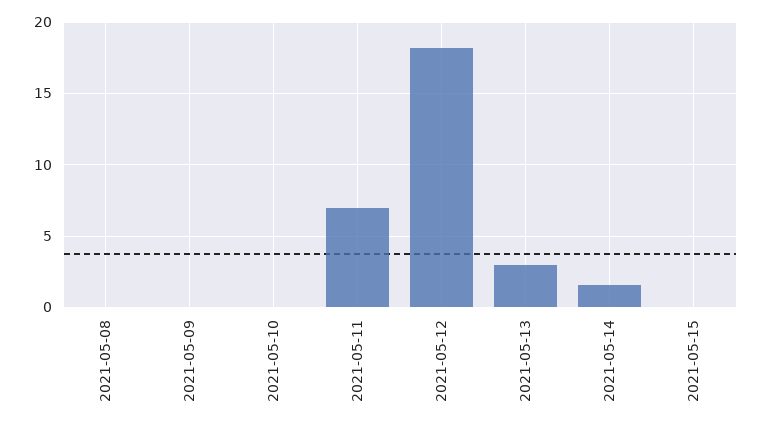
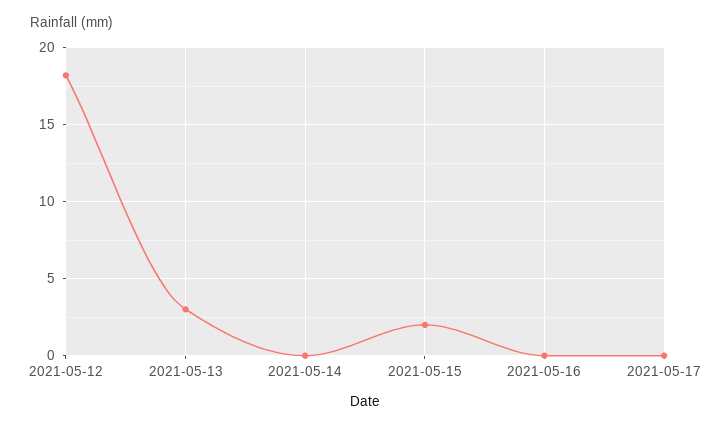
2021-05-08: 0 -> none
2021-05-09: 0 -> none
2021-05-10: 0 -> none
2021-05-11: 7 -> none
2021-05-14: 1.5 -> 0
2021-05-15: 0 -> 2
2021-05-16: none -> 0
2021-05-17: none -> 0

